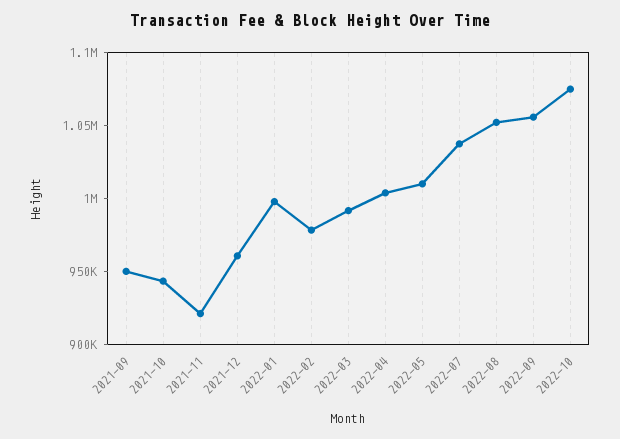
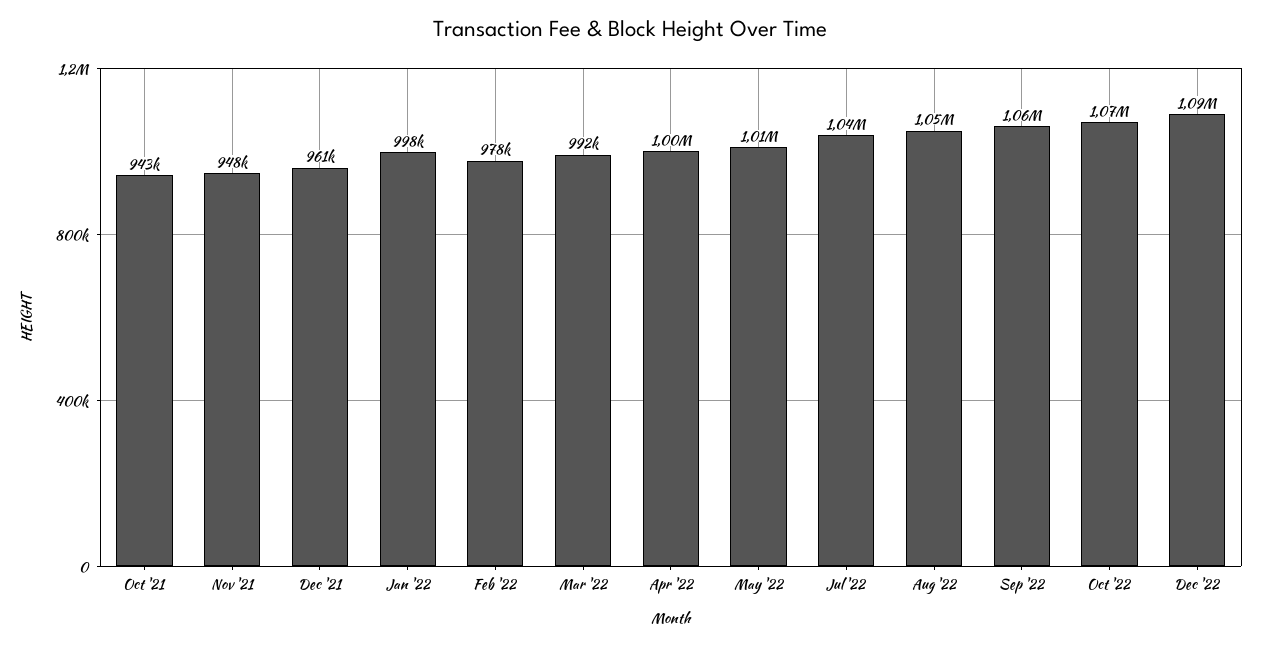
2021-09: 950000 -> none
2021-11: 920000 -> 948000
Dec '22: none -> 1090000

